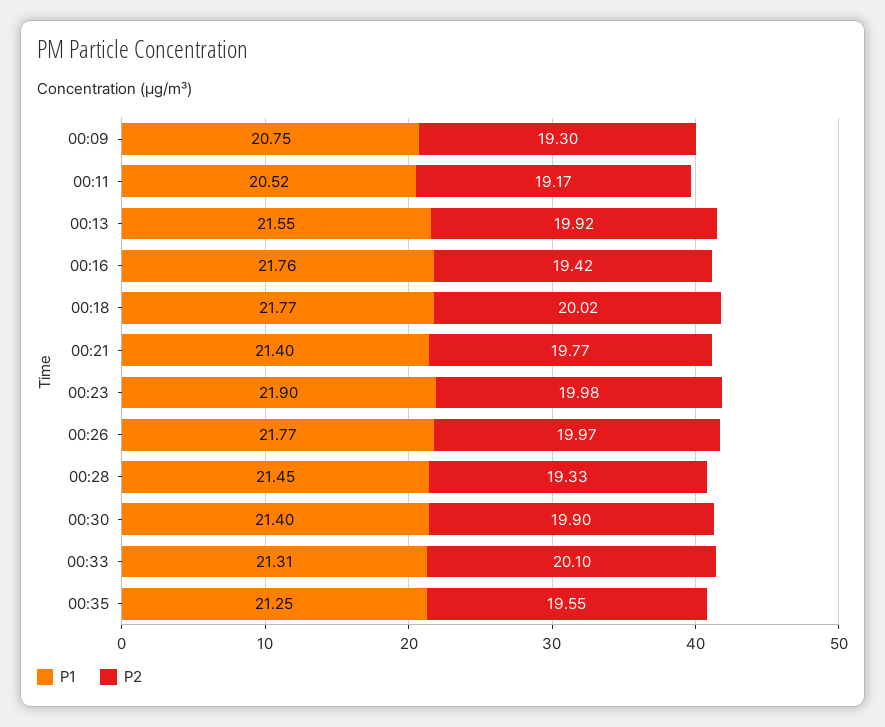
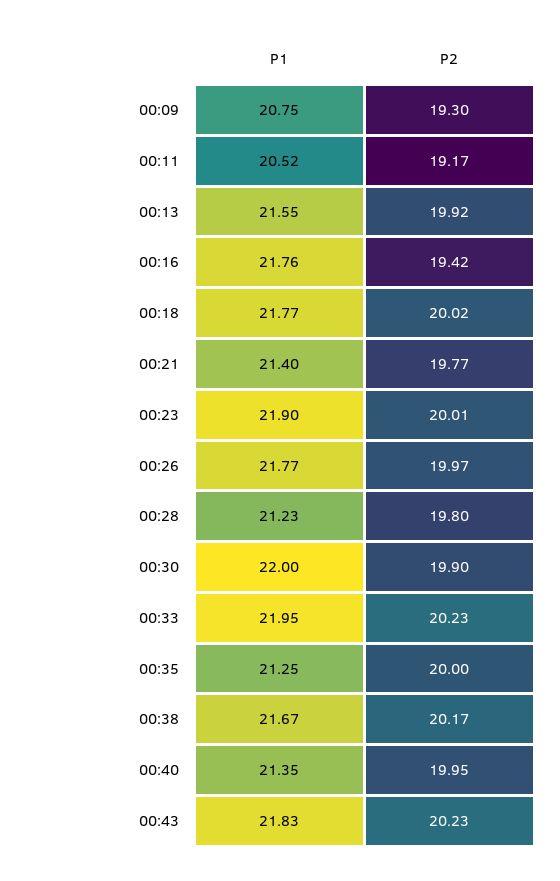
P2, 00:23: 19.98 -> 20.01
P1, 00:28: 21.45 -> 21.23
P2, 00:28: 19.33 -> 19.8
P1, 00:30: 21.4 -> 22
P1, 00:33: 21.31 -> 21.95
P2, 00:33: 20.1 -> 20.23
P2, 00:35: 19.55 -> 20
P1, 00:38: none -> 21.67
P2, 00:38: none -> 20.17
P1, 00:40: none -> 21.35
P2, 00:40: none -> 19.95
P1, 00:43: none -> 21.83
P2, 00:43: none -> 20.23

